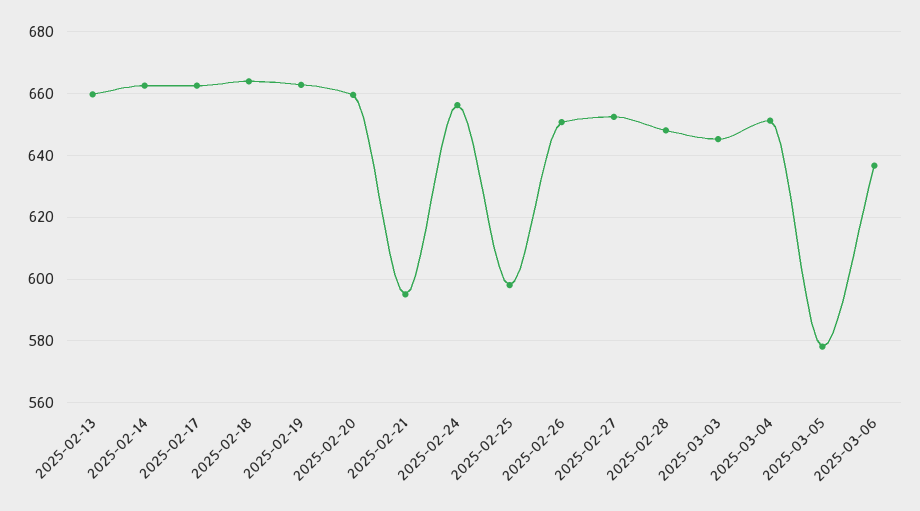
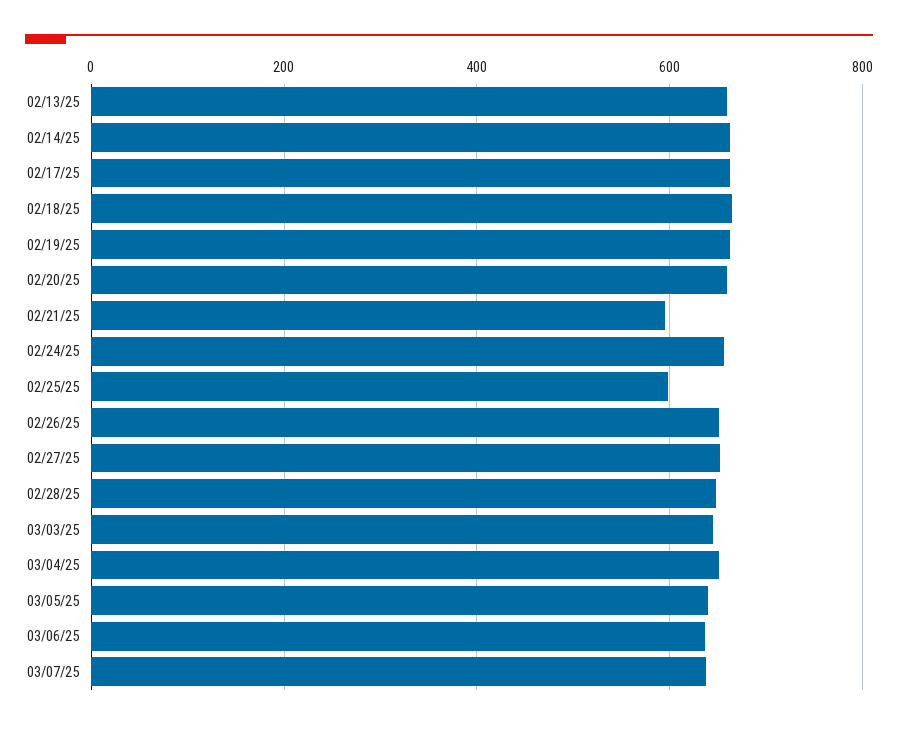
2025-03-05: 578 -> 640
03/07/25: none -> 640

